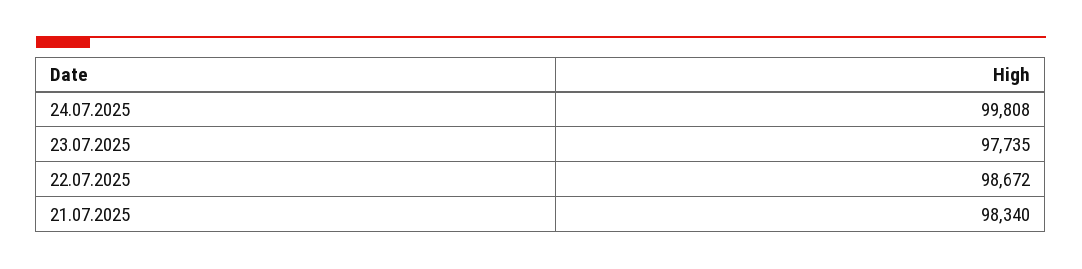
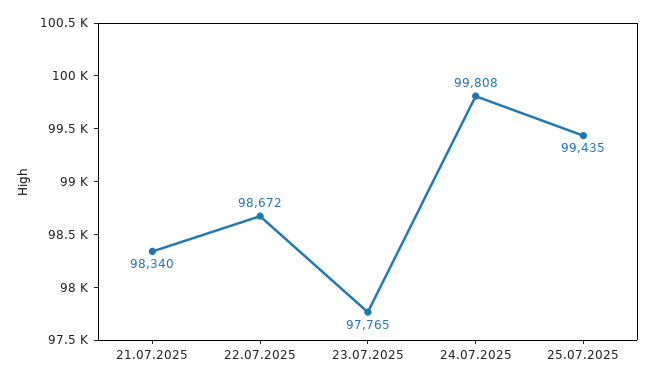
23.07.2025: 97735 -> 97765
25.07.2025: none -> 99435

